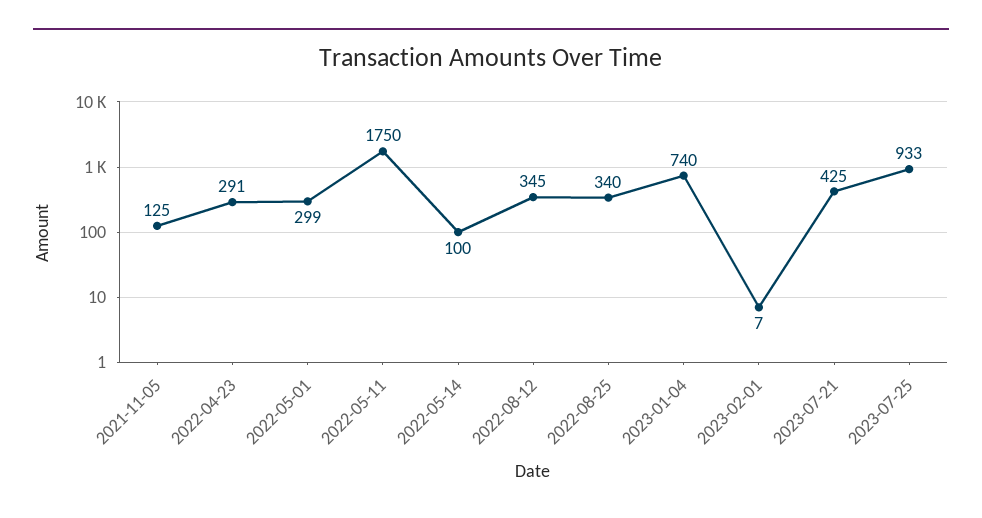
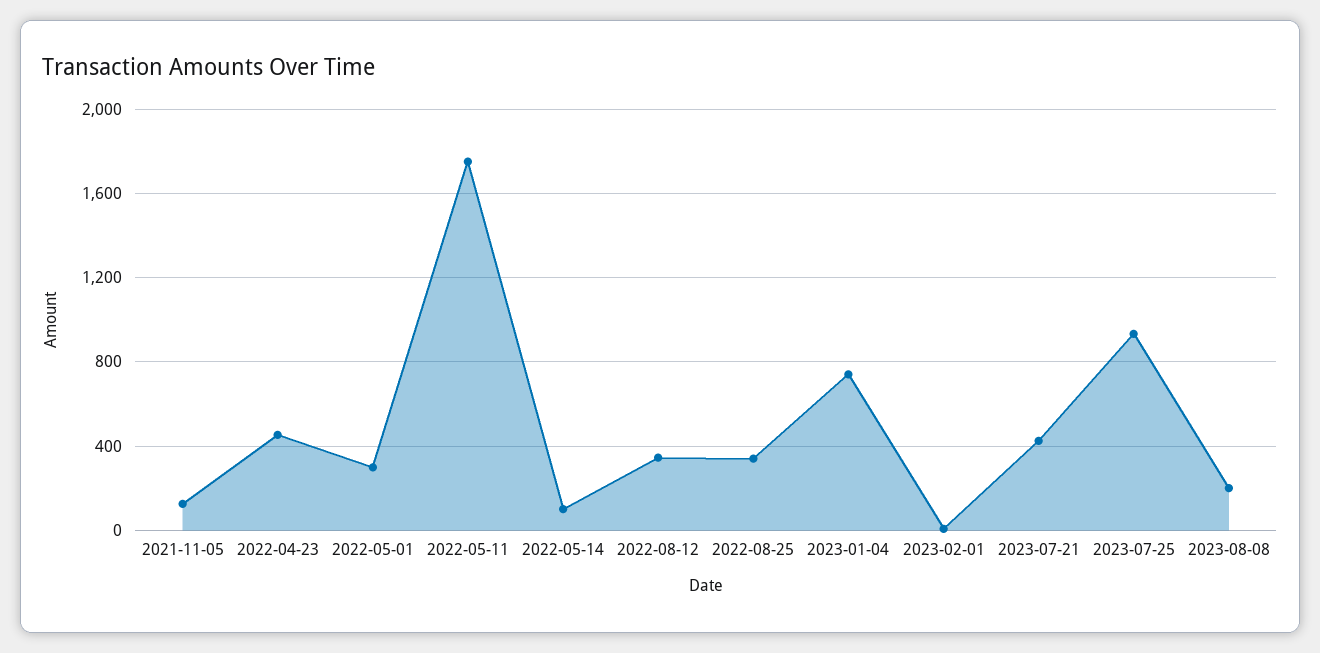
2022-04-23: 291 -> 450
2023-08-08: none -> 200

